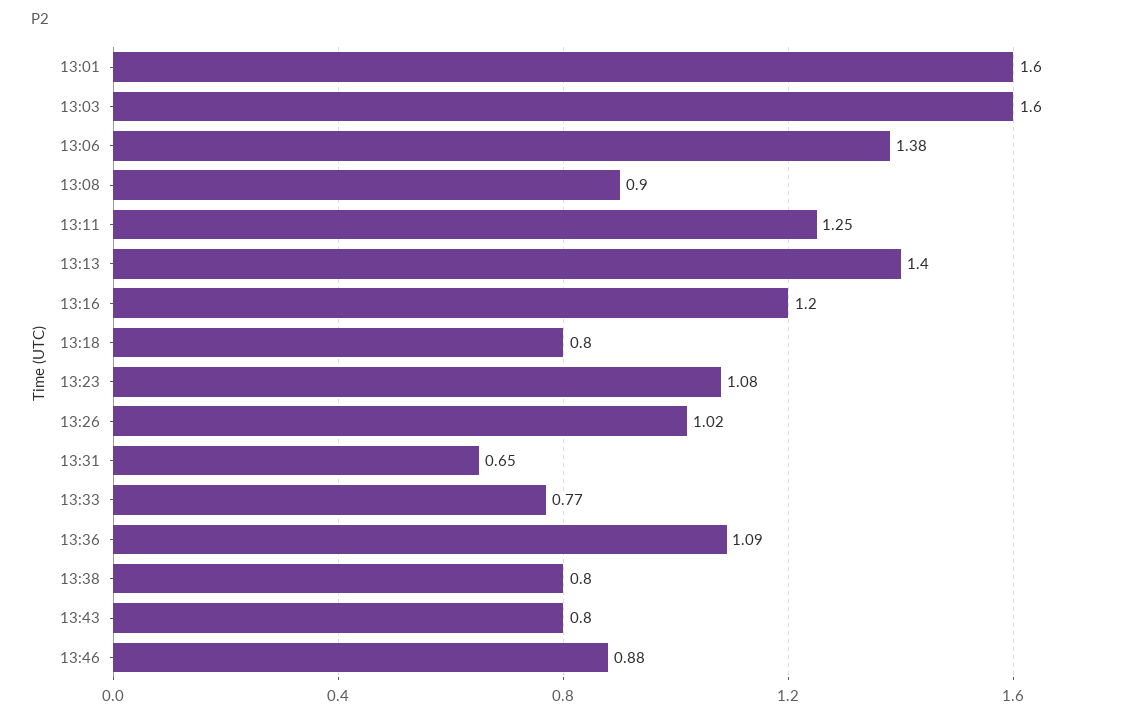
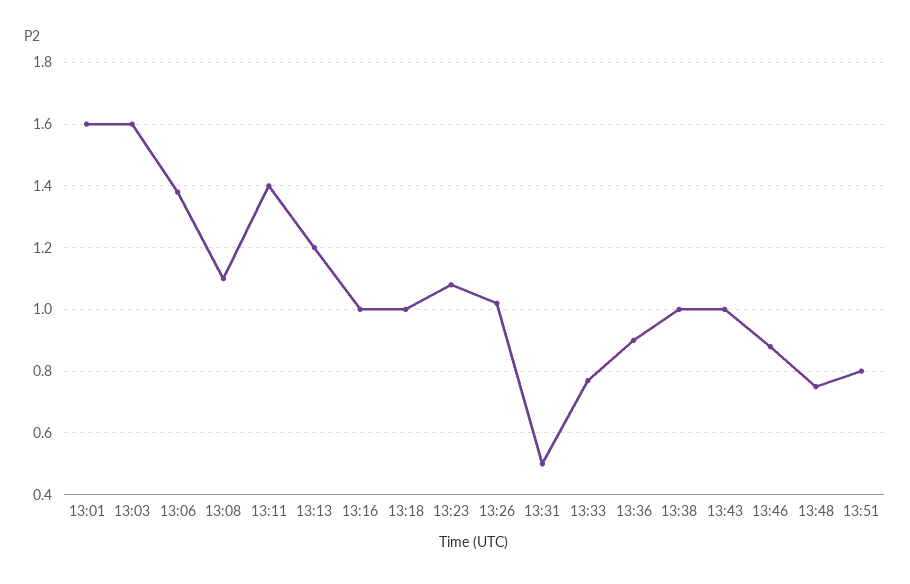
13:08: 0.9 -> 1.1
13:11: 1.25 -> 1.4
13:13: 1.4 -> 1.2
13:16: 1.2 -> 1
13:18: 0.8 -> 1
13:31: 0.65 -> 0.5
13:36: 1.09 -> 0.9
13:38: 0.8 -> 1
13:43: 0.8 -> 1
13:48: none -> 0.75
13:51: none -> 0.8

